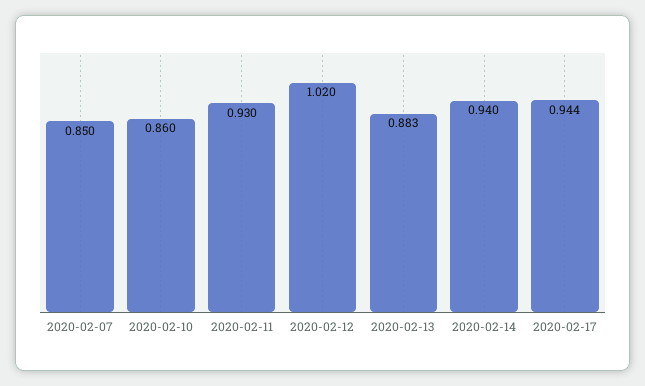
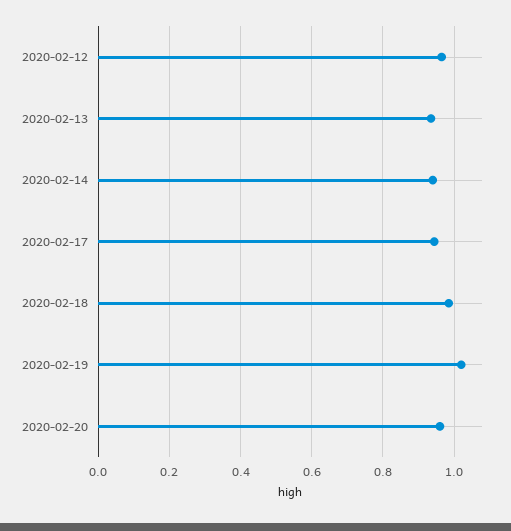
2020-02-07: 0.85 -> none
2020-02-10: 0.86 -> none
2020-02-11: 0.93 -> none
2020-02-12: 1.02 -> 0.96
2020-02-13: 0.883 -> 0.94
2020-02-18: none -> 0.98
2020-02-19: none -> 1.02
2020-02-20: none -> 0.96

